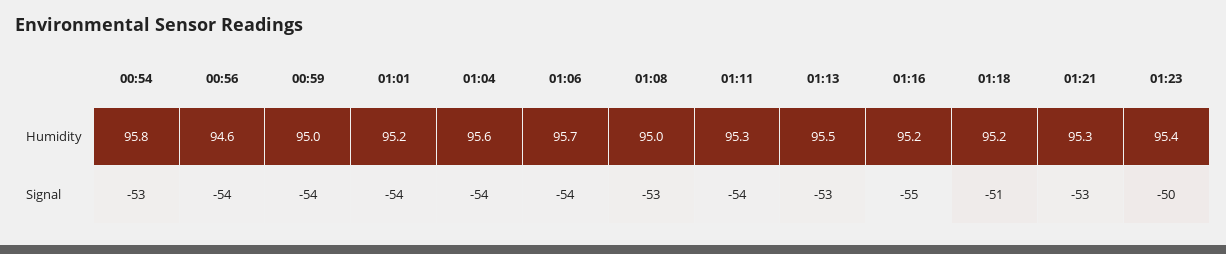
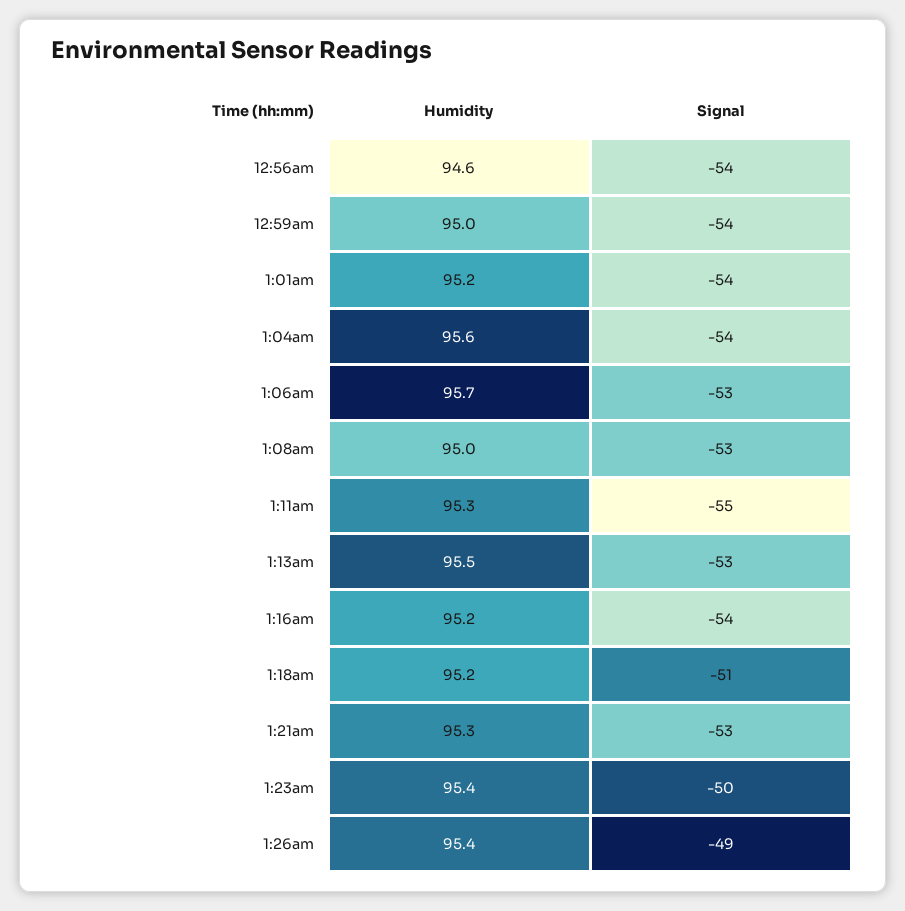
00:54, Humidity: 95.8 -> none
00:54, Signal: -53 -> none
01:06, Signal: -54 -> -53
01:11, Signal: -54 -> -55
01:16, Signal: -55 -> -54
1:26am, Humidity: none -> 95.4
1:26am, Signal: none -> -49

